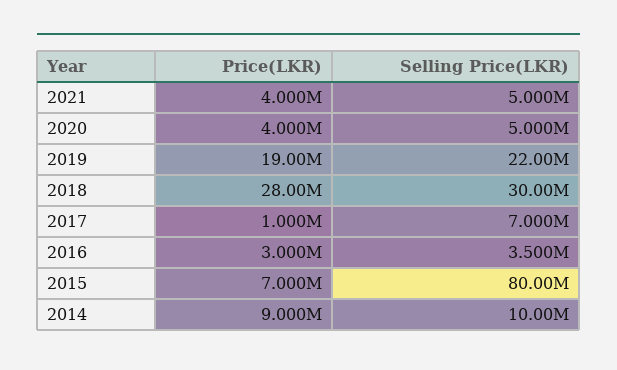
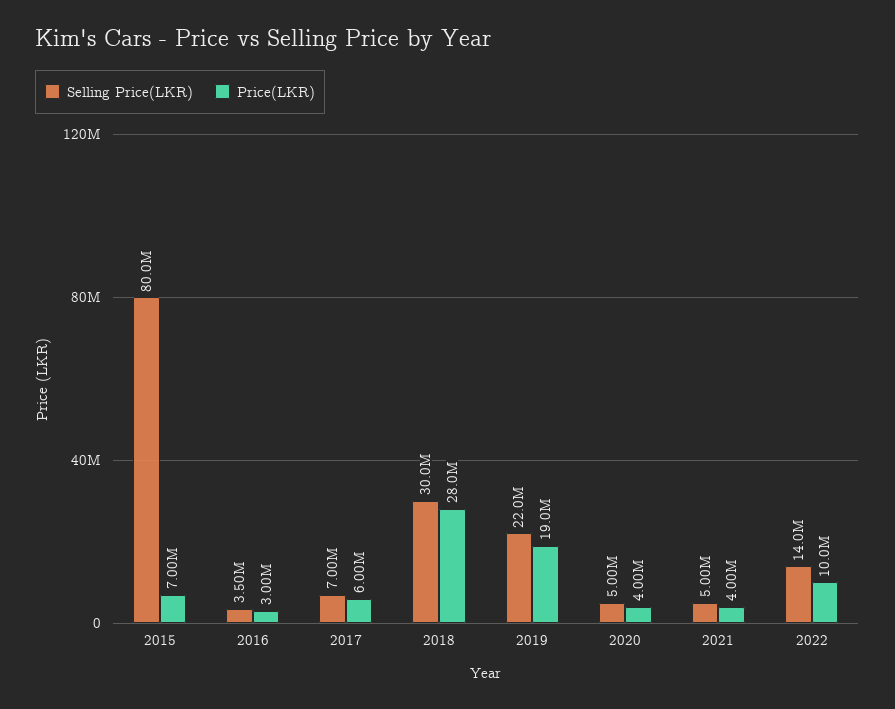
Price(LKR), 2017: 1000000 -> 6000000
Price(LKR), 2014: 9000000 -> none
Selling Price(LKR), 2014: 10000000 -> none
Selling Price(LKR), 2022: none -> 14000000
Price(LKR), 2022: none -> 10000000

